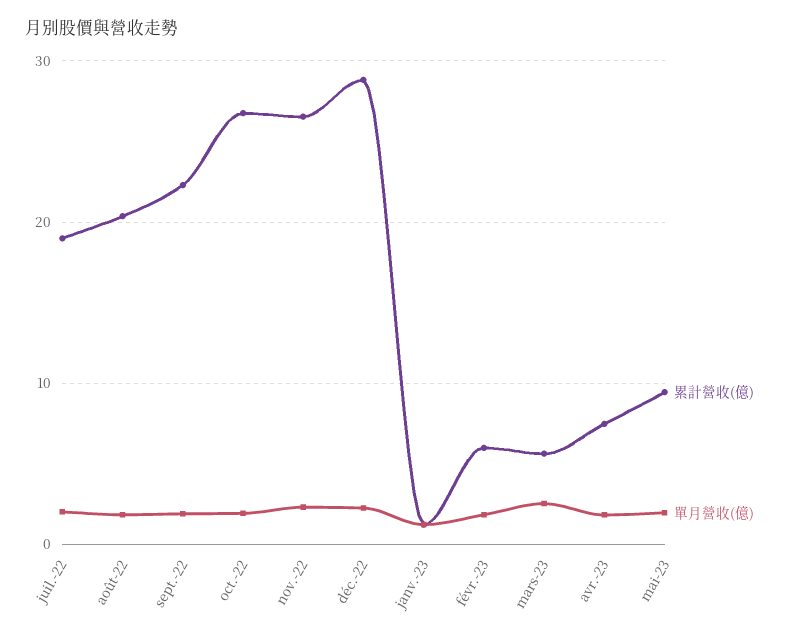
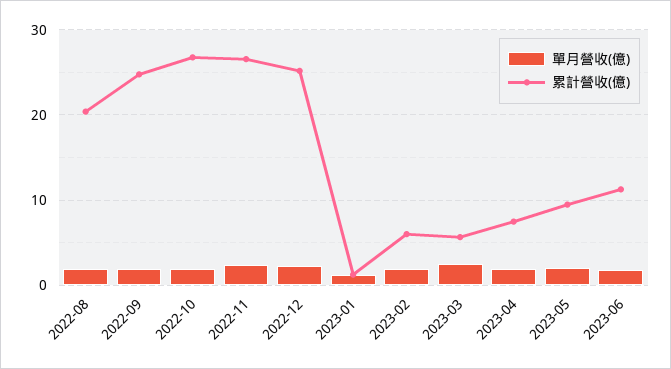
累計營收(億), juil.-22: 19 -> none
單月營收(億), juil.-22: 2 -> none
累計營收(億), sept.-22: 22 -> 25
累計營收(億), déc.-22: 29 -> 25
單月營收(億), 2023-06: none -> 2
累計營收(億), 2023-06: none -> 11

